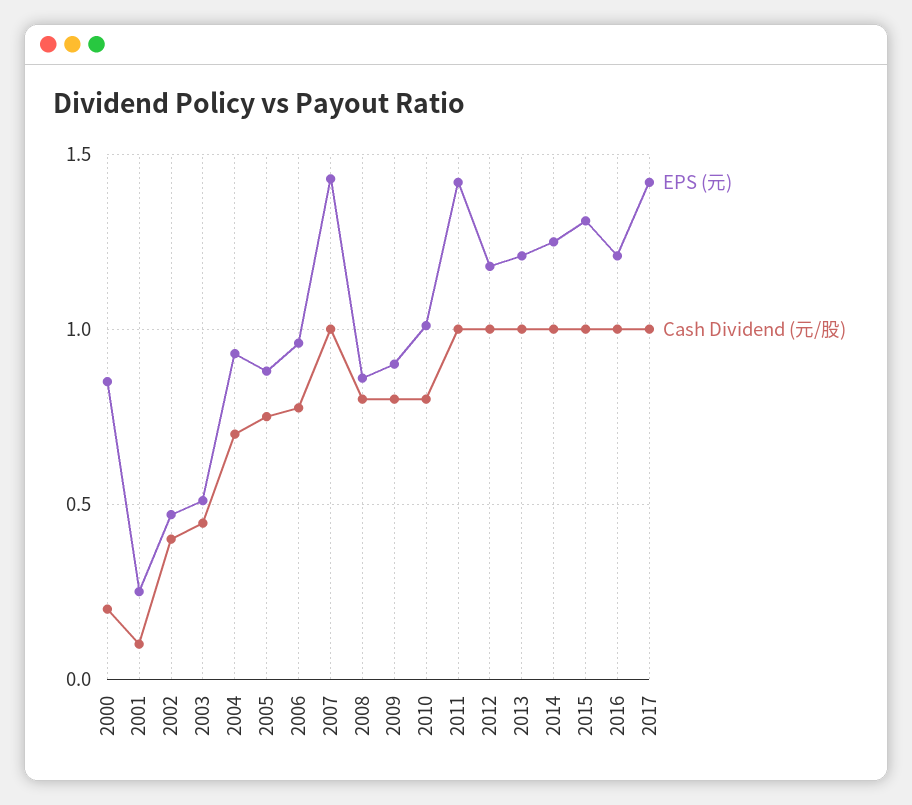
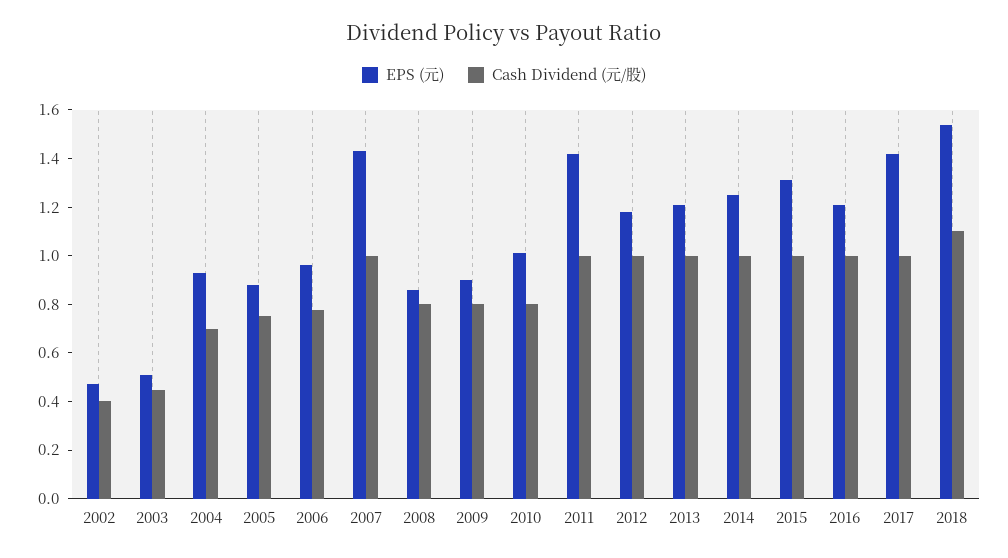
EPS (元), 2000: 0.85 -> none
Cash Dividend (元/股), 2000: 0.2 -> none
EPS (元), 2001: 0.25 -> none
Cash Dividend (元/股), 2001: 0.1 -> none
EPS (元), 2018: none -> 1.55
Cash Dividend (元/股), 2018: none -> 1.1

